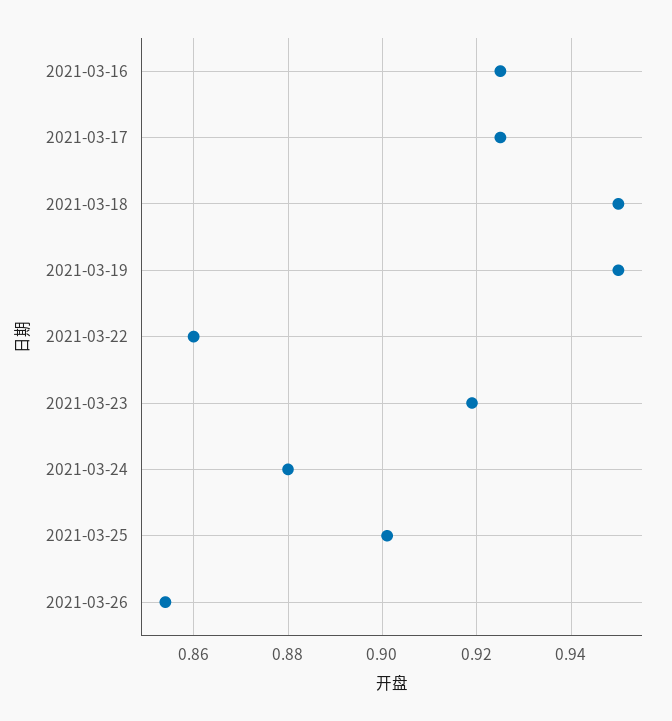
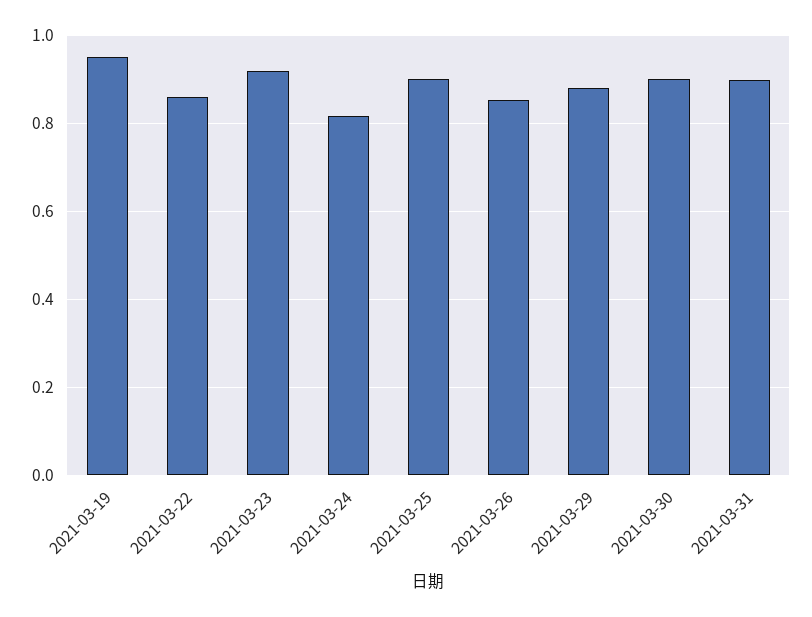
2021-03-16: 0.925 -> none
2021-03-17: 0.925 -> none
2021-03-18: 0.95 -> none
2021-03-24: 0.88 -> 0.82
2021-03-29: none -> 0.88
2021-03-30: none -> 0.9
2021-03-31: none -> 0.9

